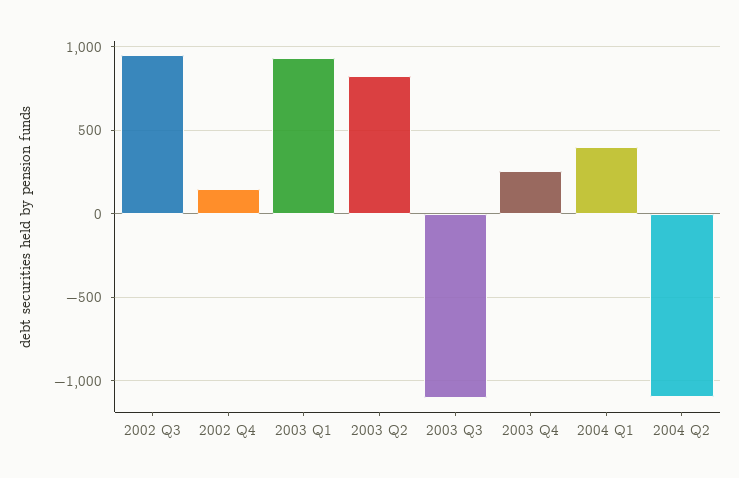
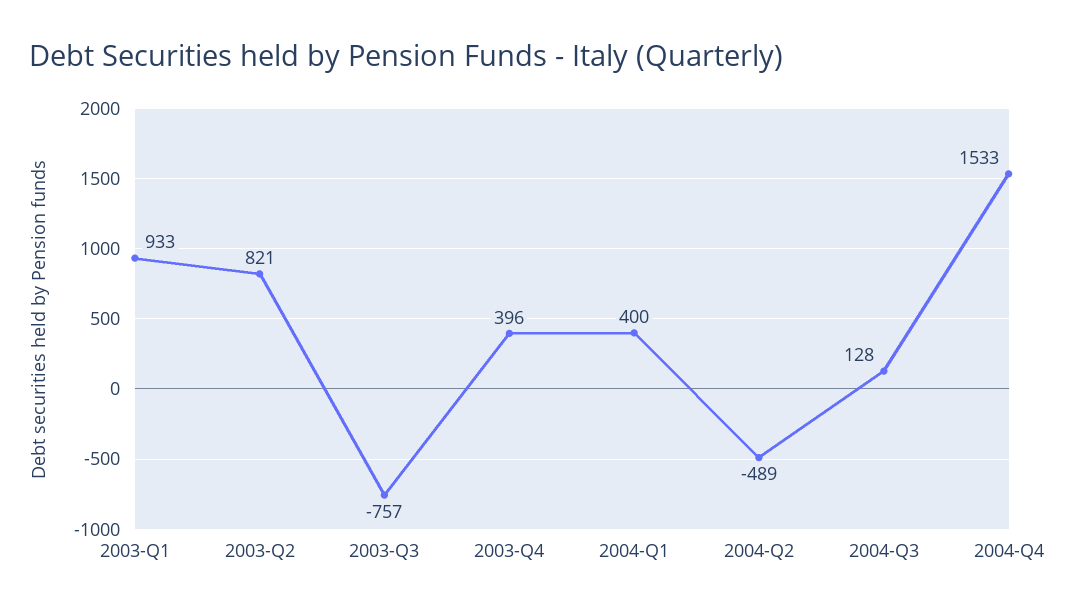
2002 Q3: 950 -> none
2002 Q4: 150 -> none
2003 Q3: -1100 -> -757
2003 Q4: 250 -> 396
2004 Q2: -1100 -> -489
2004-Q3: none -> 128
2004-Q4: none -> 1533

